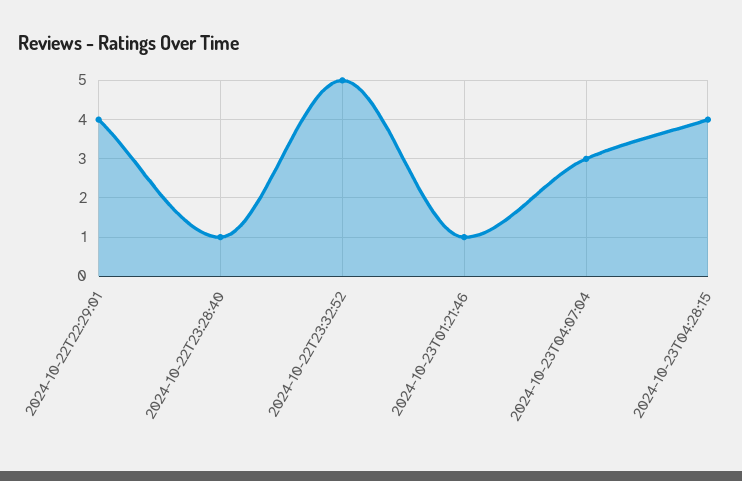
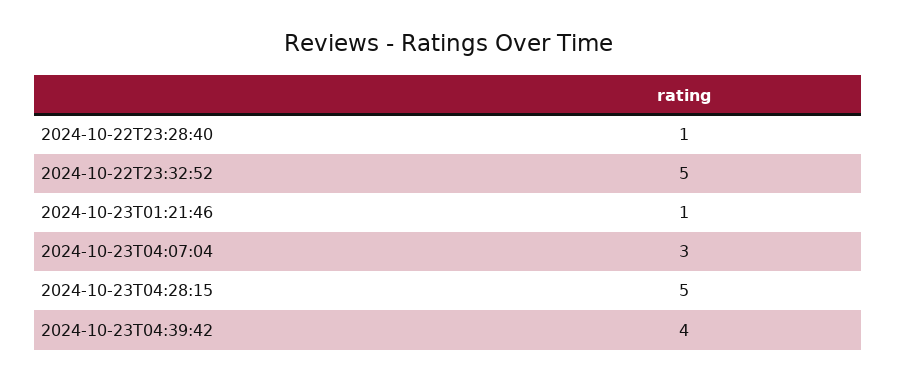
2024-10-22T22:29:01: 4 -> none
2024-10-23T04:28:15: 4 -> 5
2024-10-23T04:39:42: none -> 4

